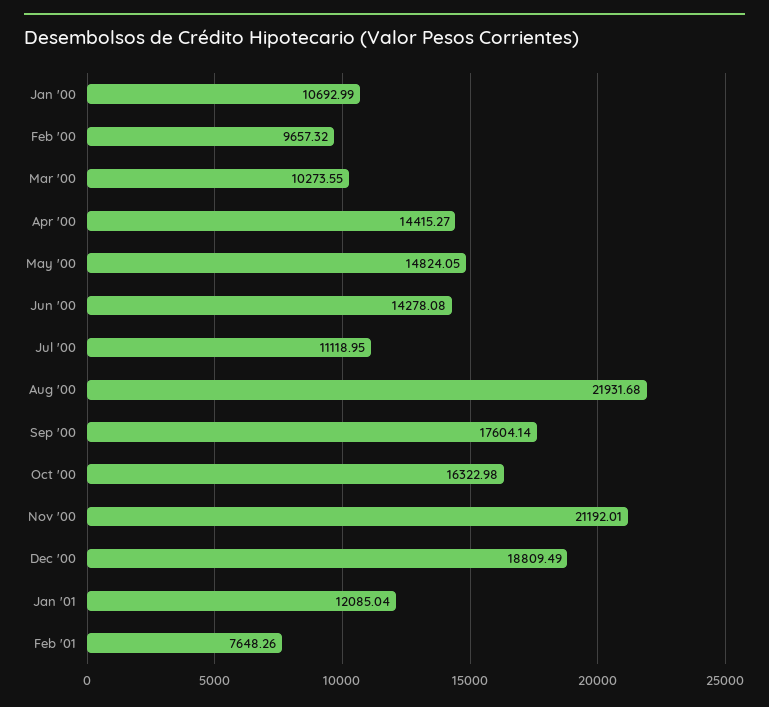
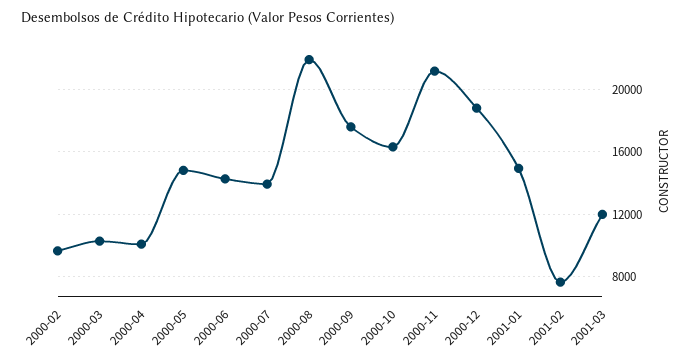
Jan '00: 10692.99 -> none
Apr '00: 14415.27 -> 10000
Jul '00: 11118.95 -> 14000
Jan '01: 12085.04 -> 15000
2001-03: none -> 12000

